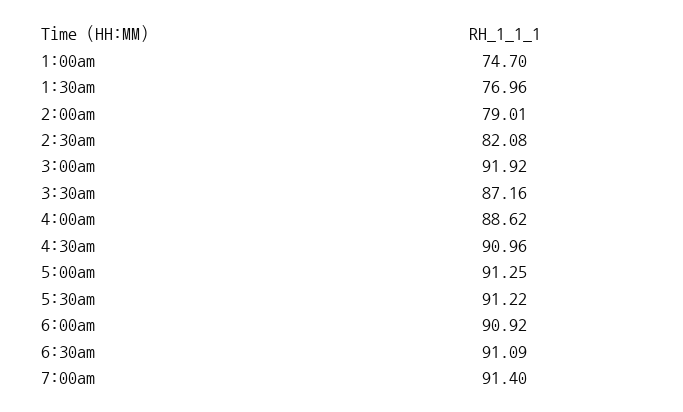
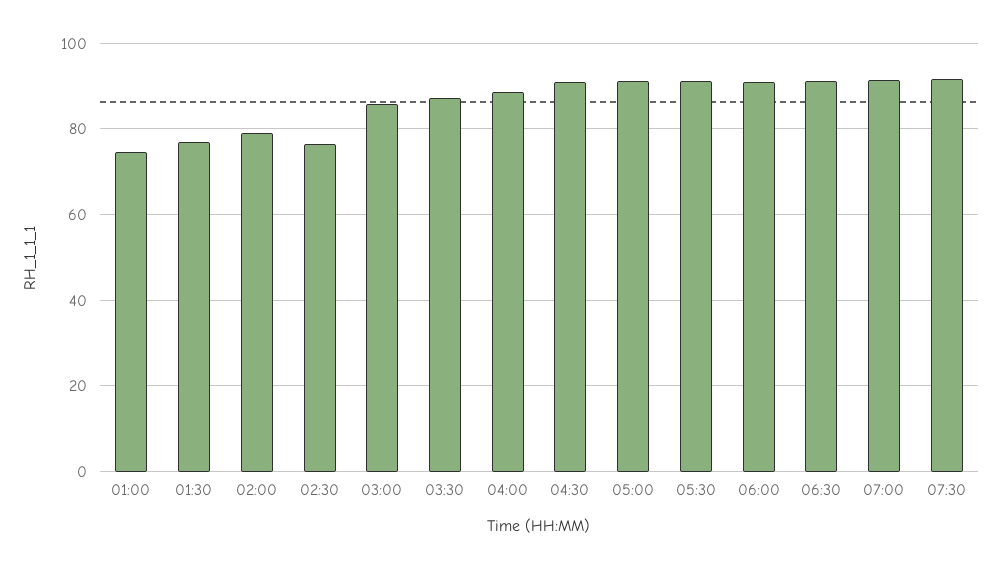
2:30am: 82.08 -> 76
3:00am: 91.92 -> 86
07:30: none -> 92

